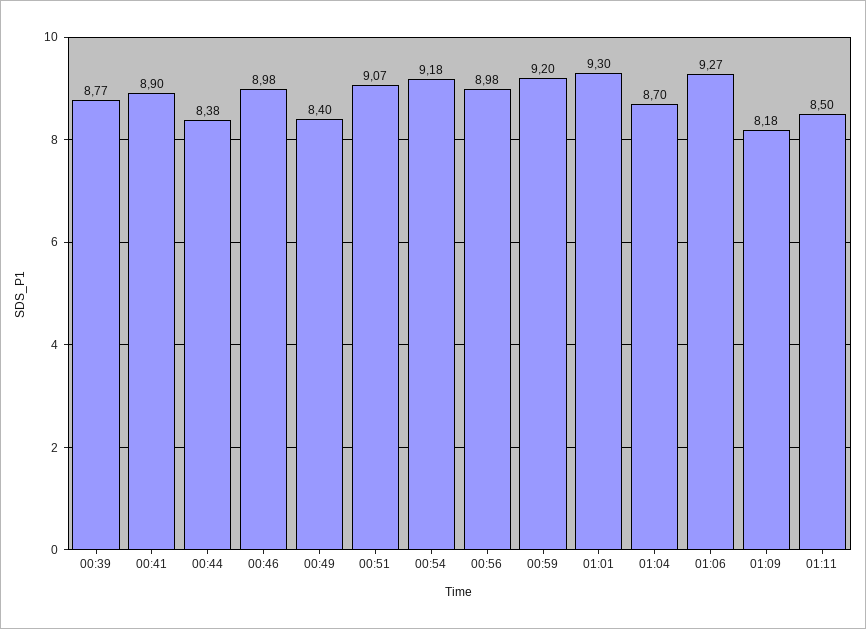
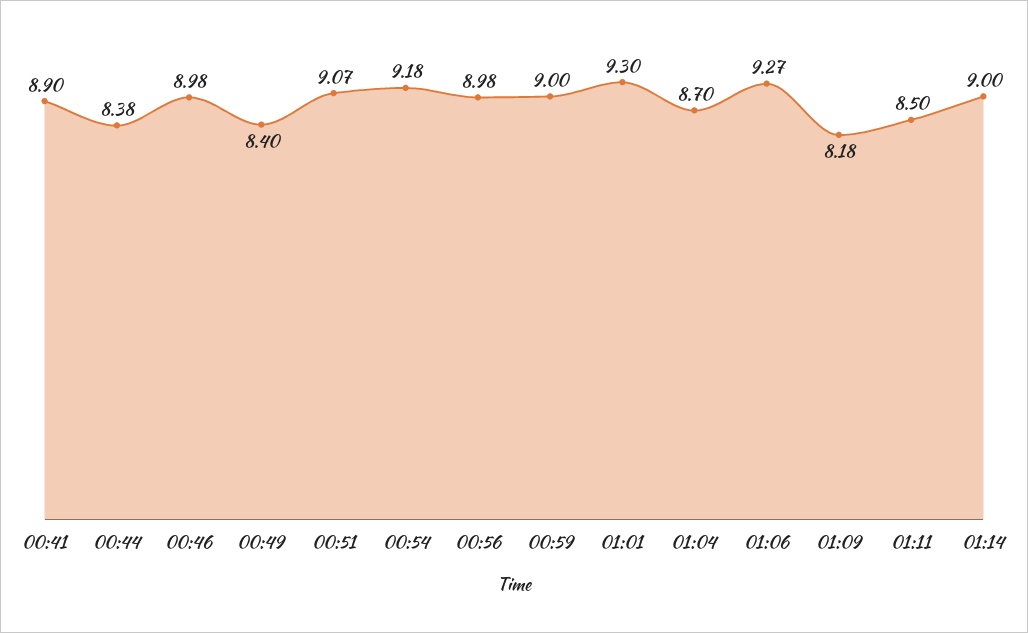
00:39: 8.77 -> none
00:59: 9.2 -> 9
01:14: none -> 9

